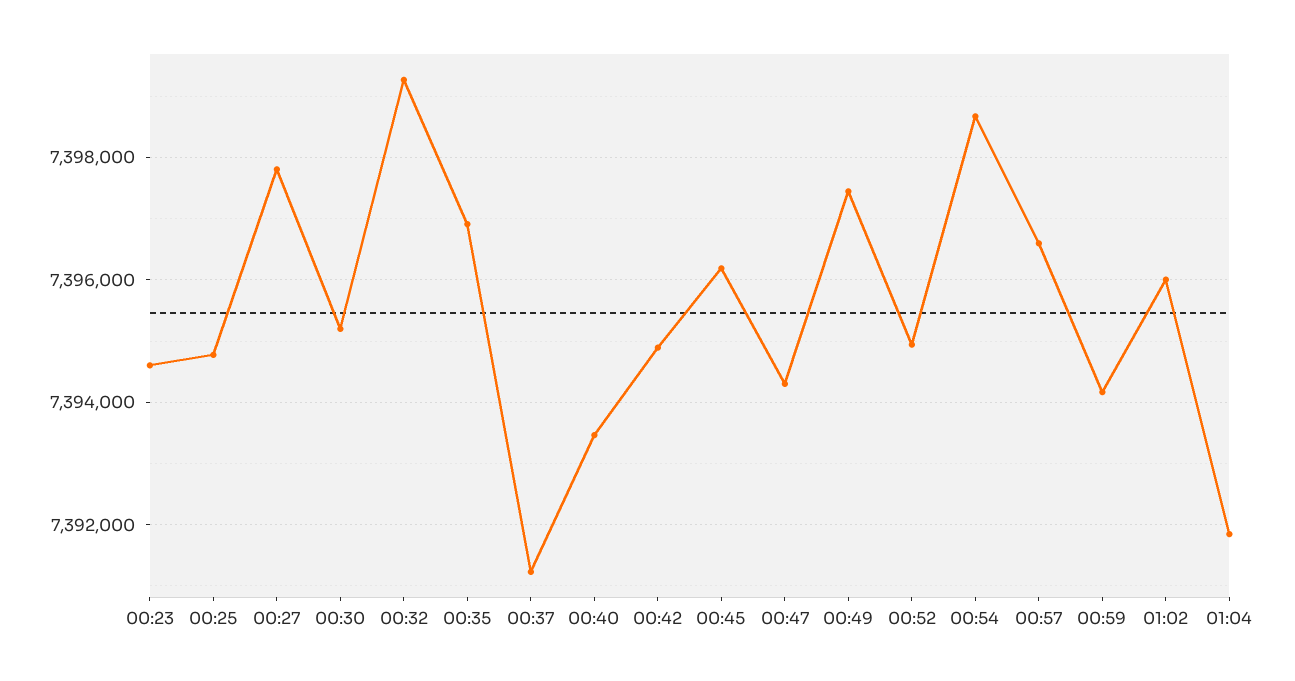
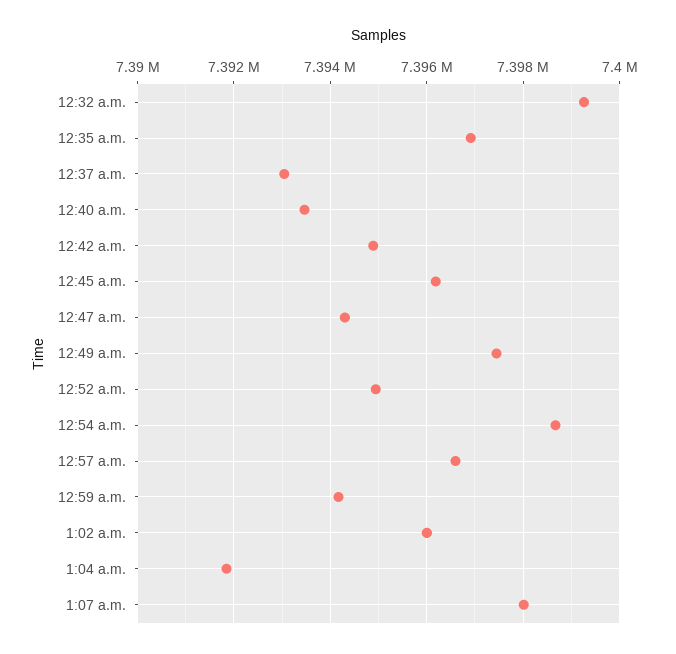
00:23: 7394600 -> none
00:25: 7394800 -> none
00:27: 7397800 -> none
00:30: 7395200 -> none
00:37: 7391200 -> 7393000
1:07 a.m.: none -> 7398000

